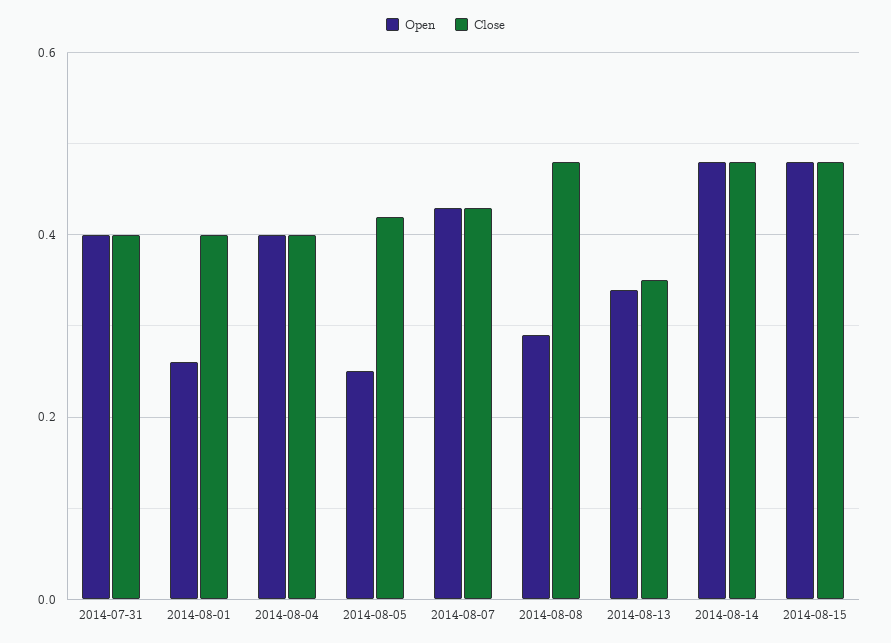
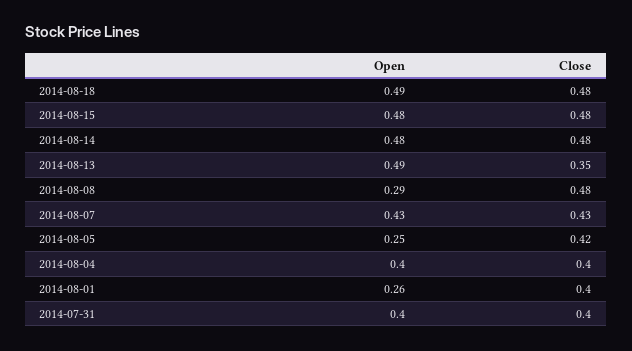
Open, 2014-08-13: 0.35 -> 0.49
Open, 2014-08-18: none -> 0.49
Close, 2014-08-18: none -> 0.48

